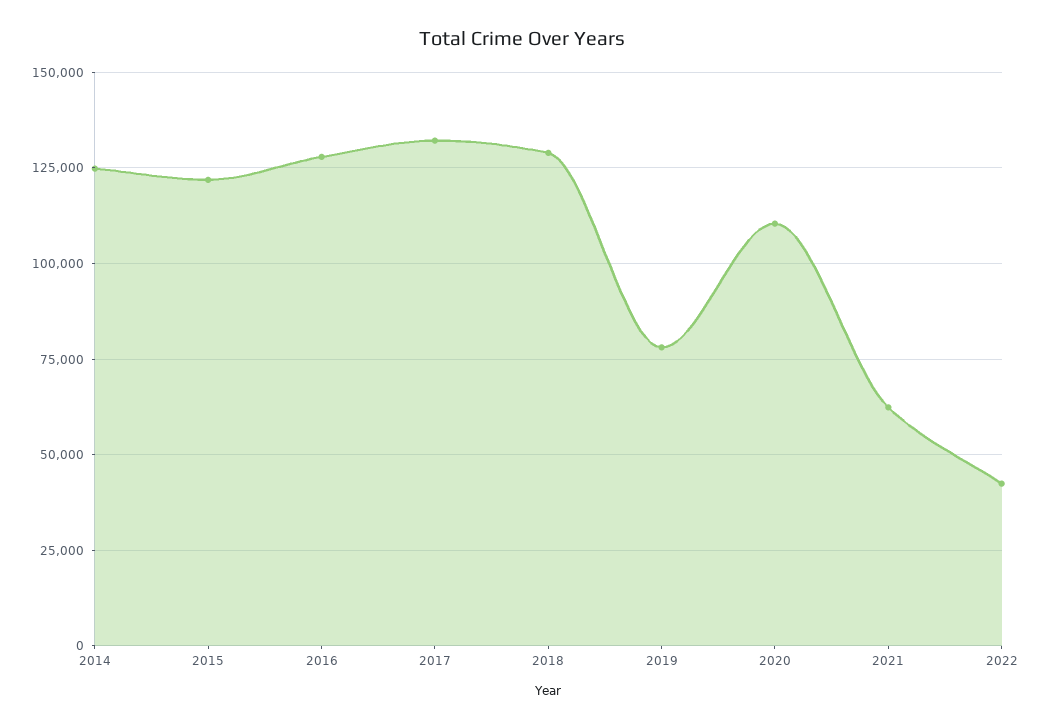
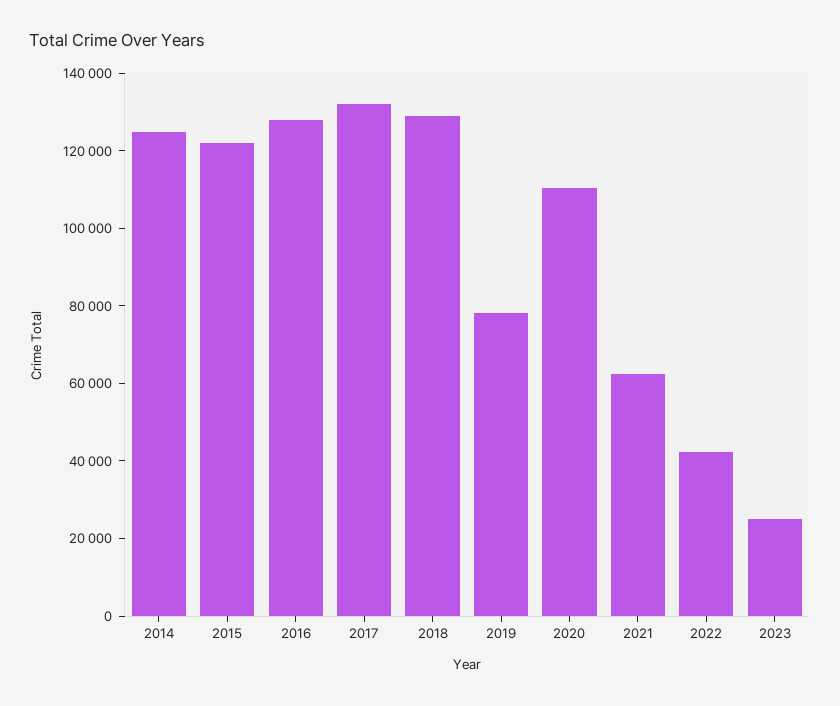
2023: none -> 25000

